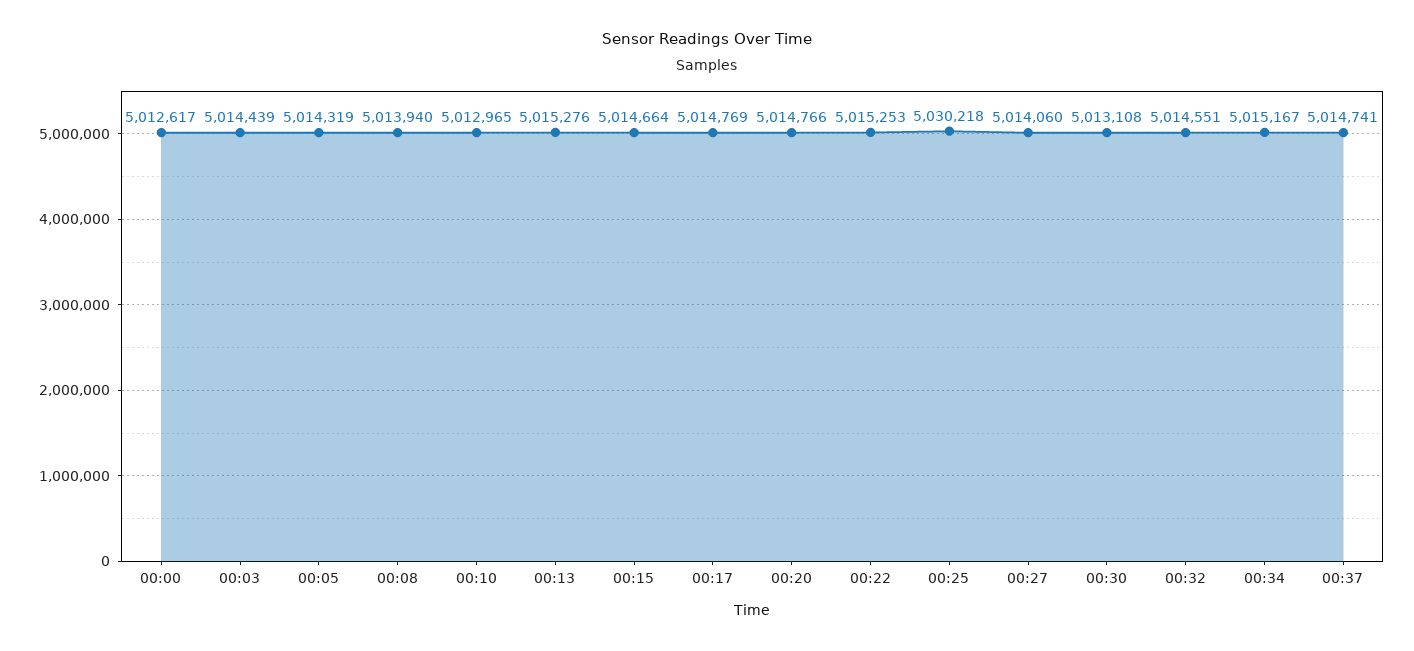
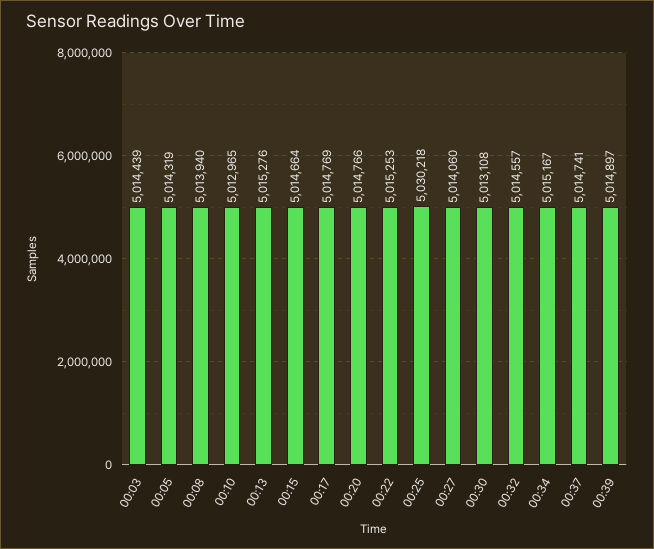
00:00: 5012617 -> none
00:32: 5014551 -> 5014557
00:39: none -> 5014897

